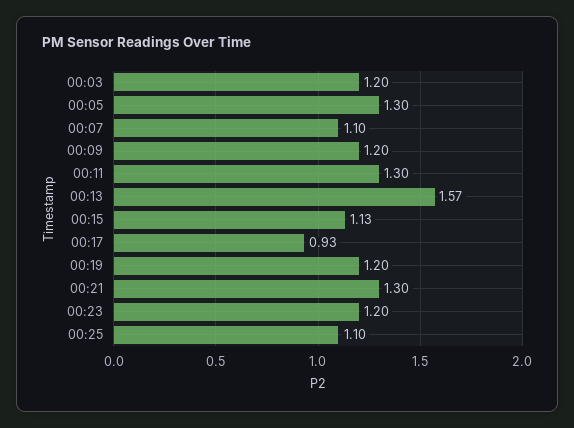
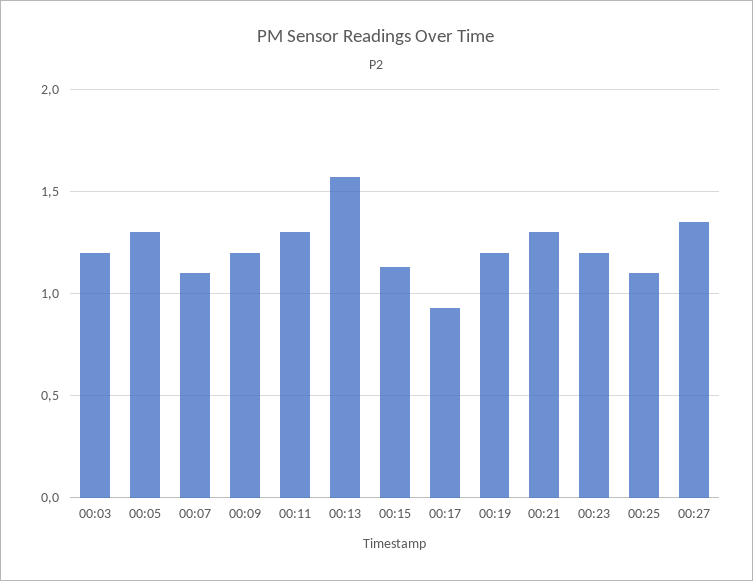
00:27: none -> 1.35

